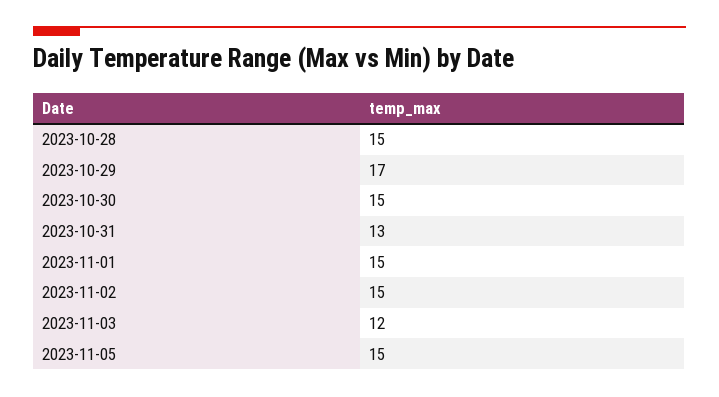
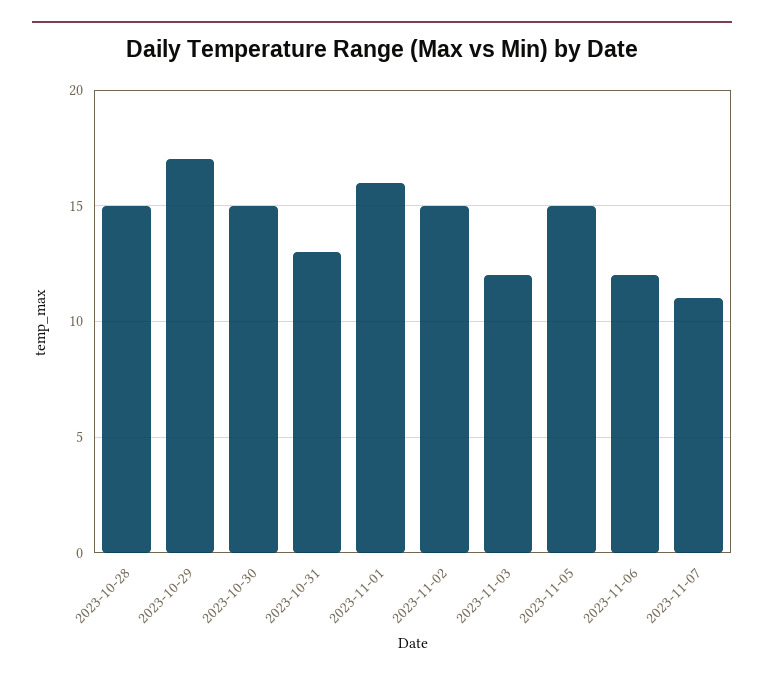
2023-11-01: 15 -> 16
2023-11-06: none -> 12
2023-11-07: none -> 11

